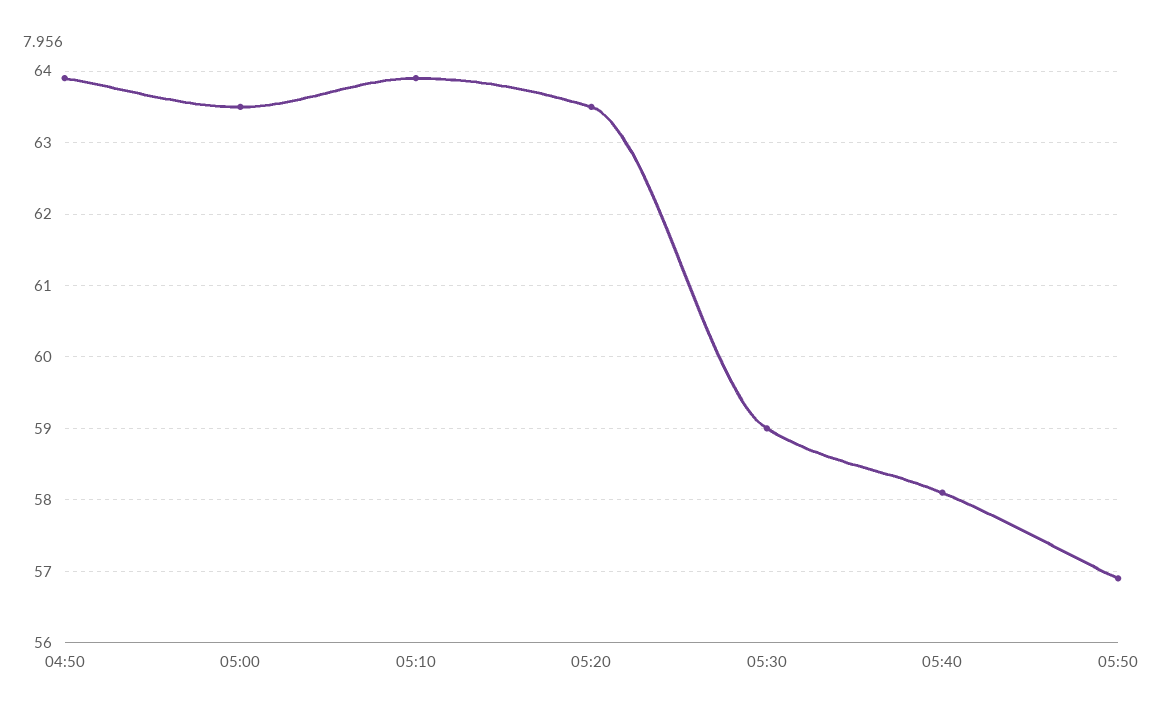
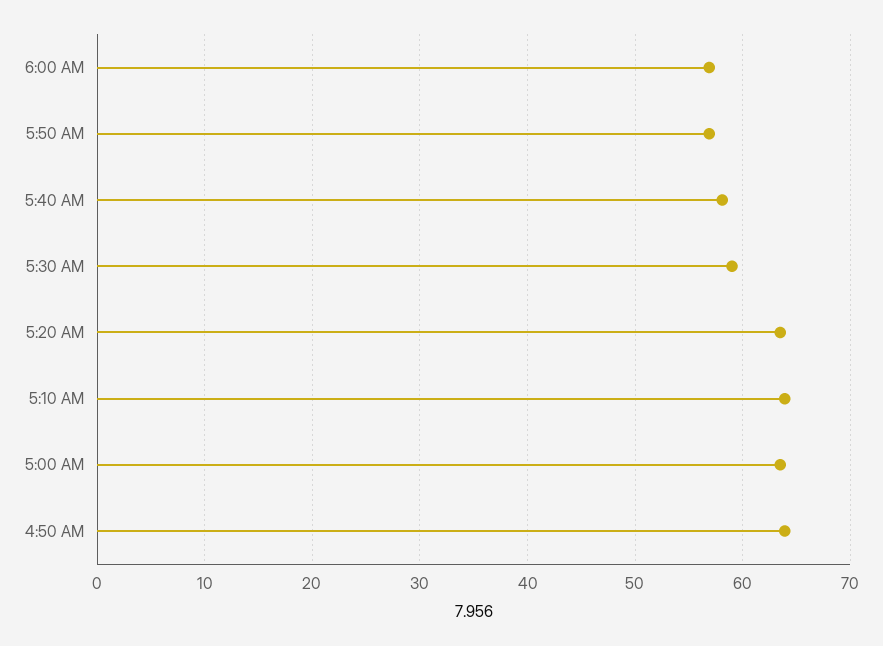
6:00 AM: none -> 57

